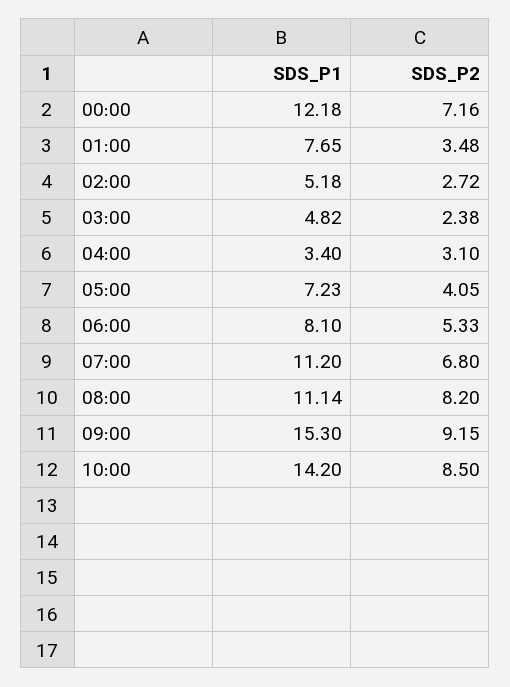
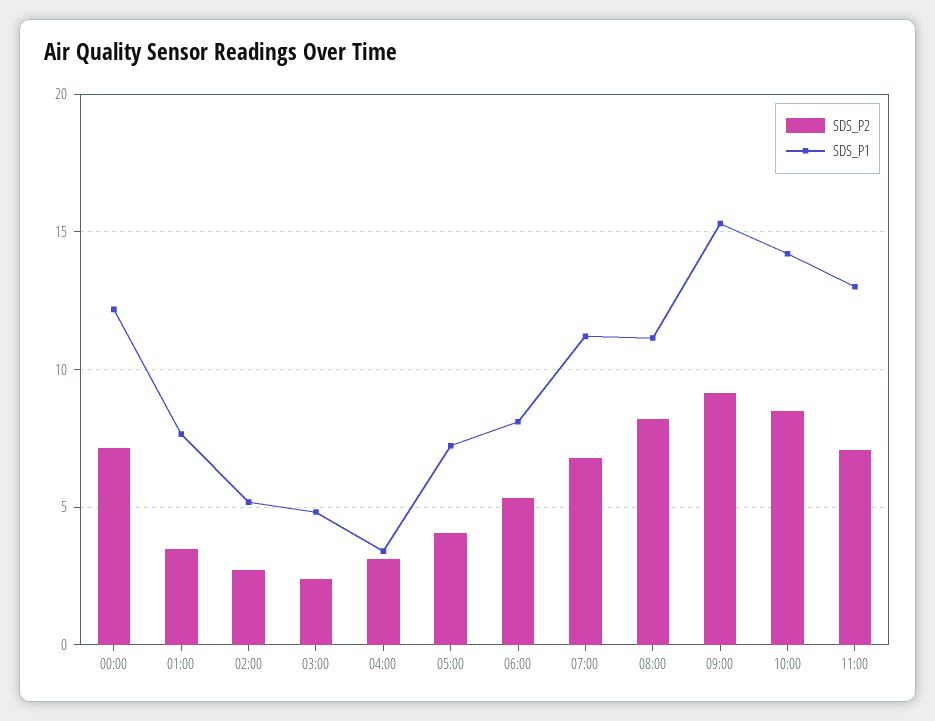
SDS_P2, 11:00: none -> 7
SDS_P1, 11:00: none -> 13

